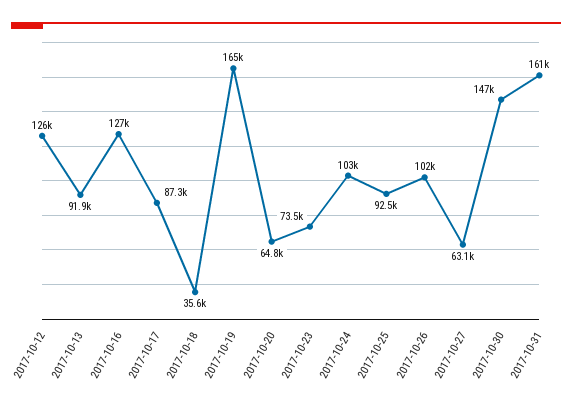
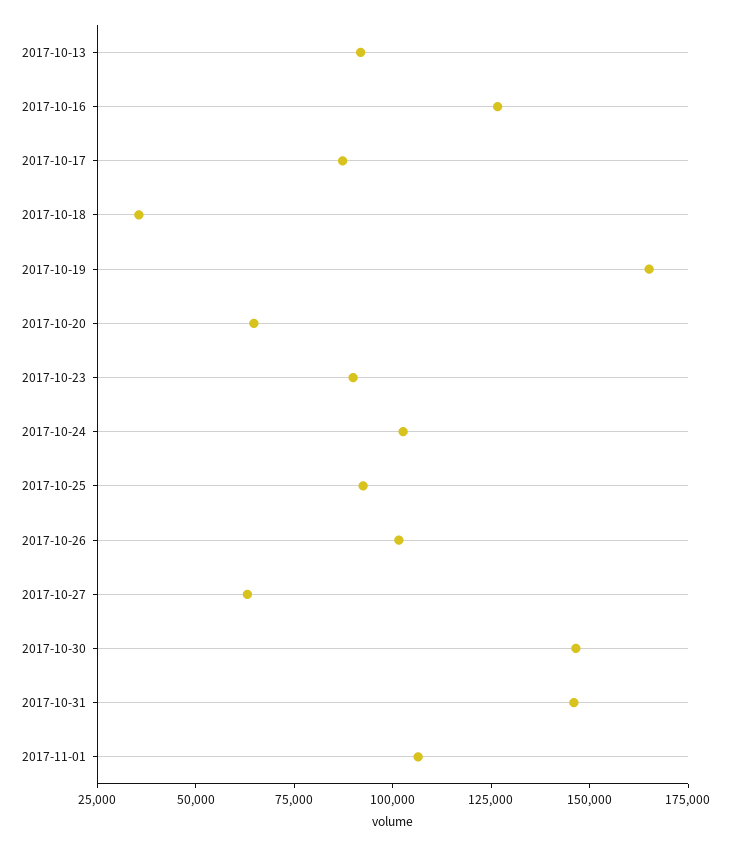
2017-10-12: 126000 -> none
2017-10-23: 73500 -> 90000
2017-10-31: 161000 -> 145000
2017-11-01: none -> 105000

